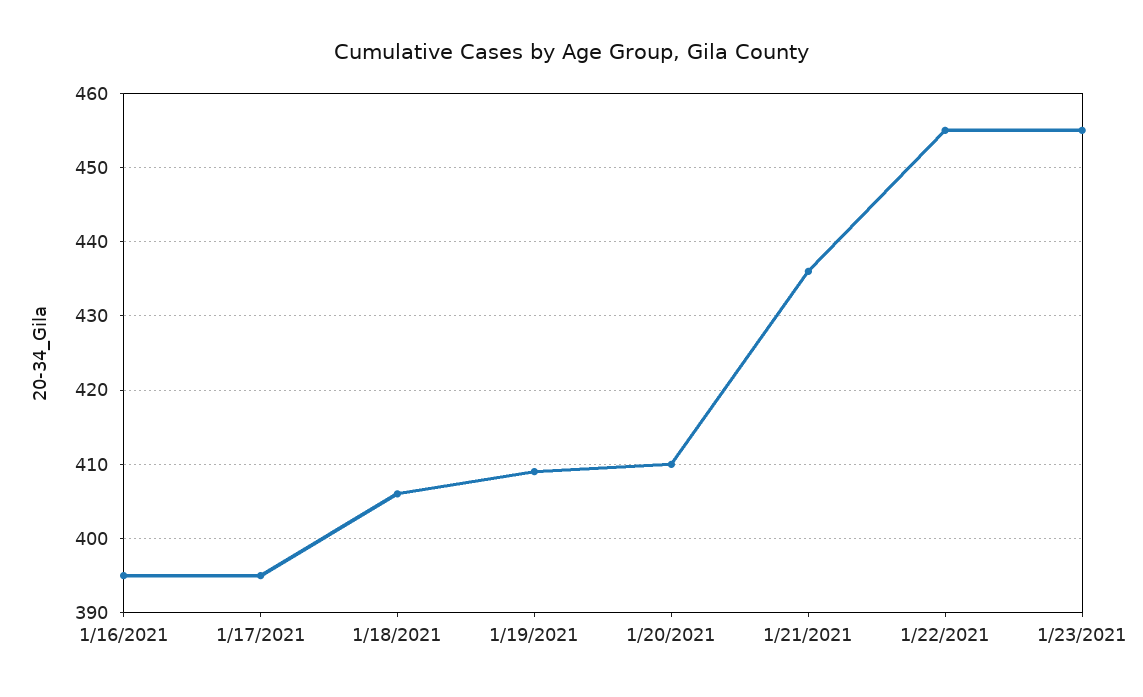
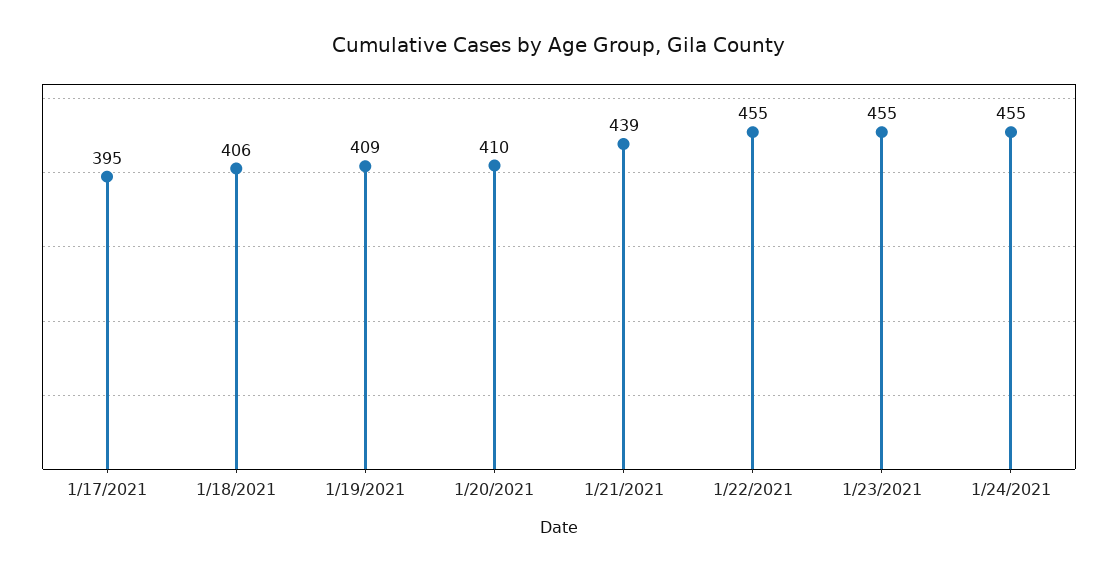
1/16/2021: 395 -> none
1/21/2021: 436 -> 439
1/24/2021: none -> 455

